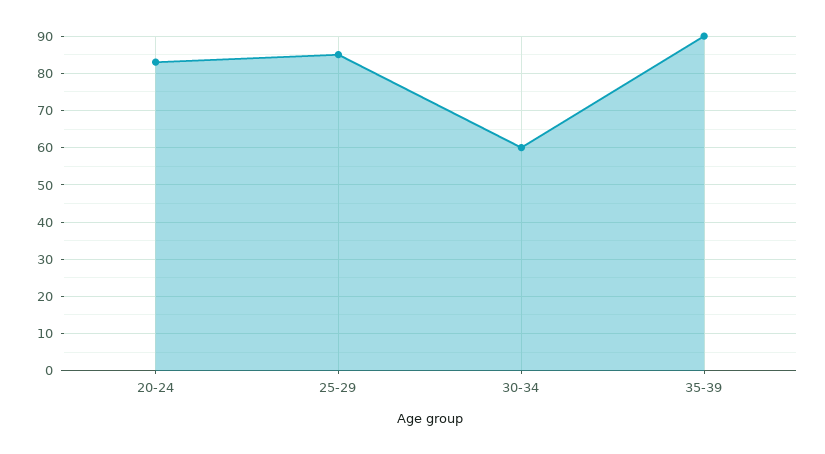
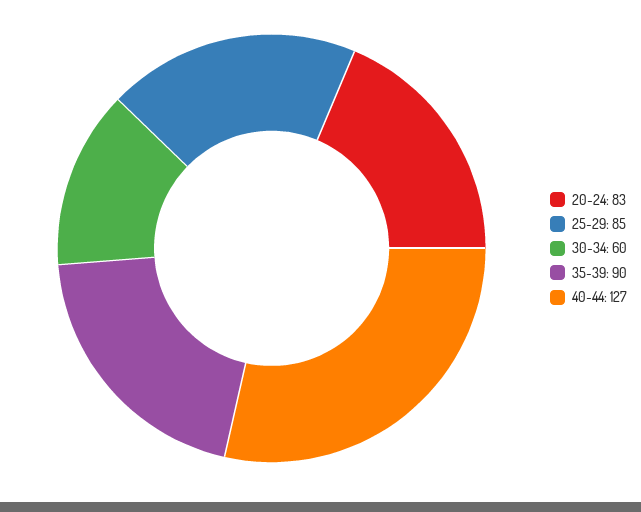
40-44: none -> 127

